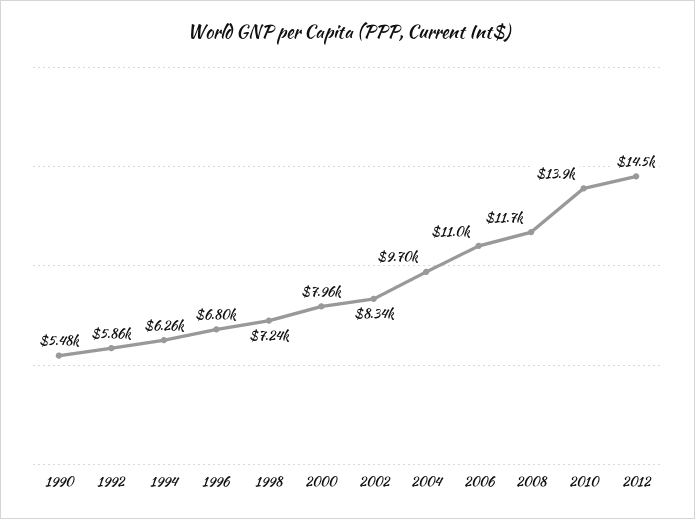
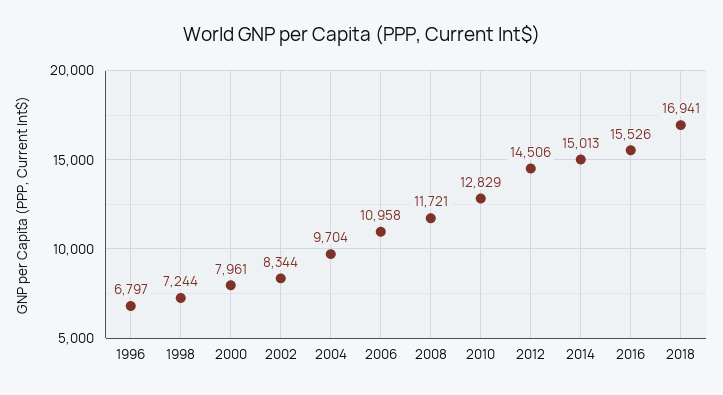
1990: 5480 -> none
1992: 5860 -> none
1994: 6260 -> none
2010: 13900 -> 12829
2014: none -> 15013
2016: none -> 15526
2018: none -> 16941

